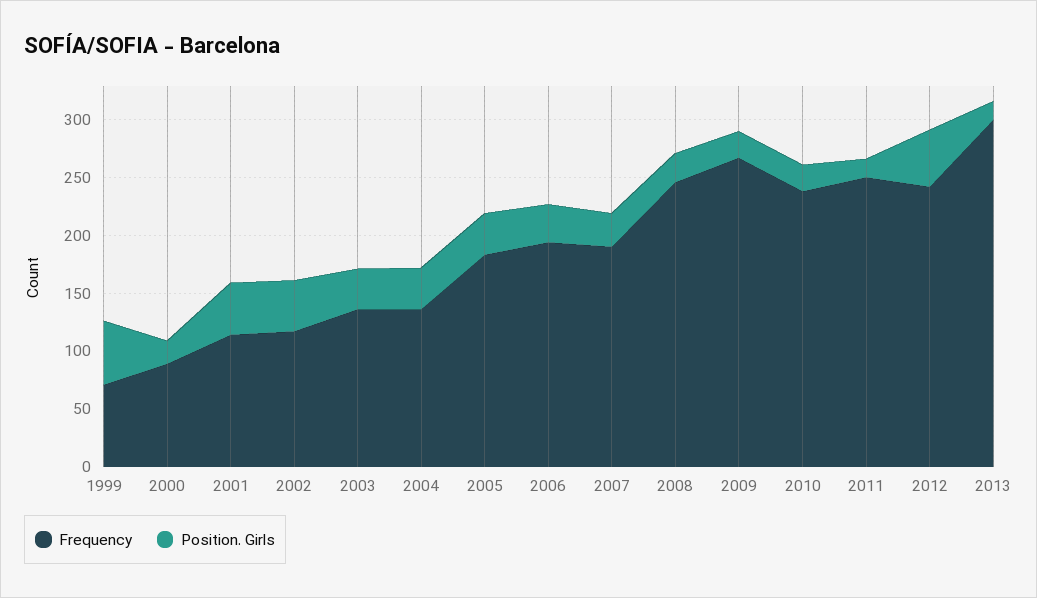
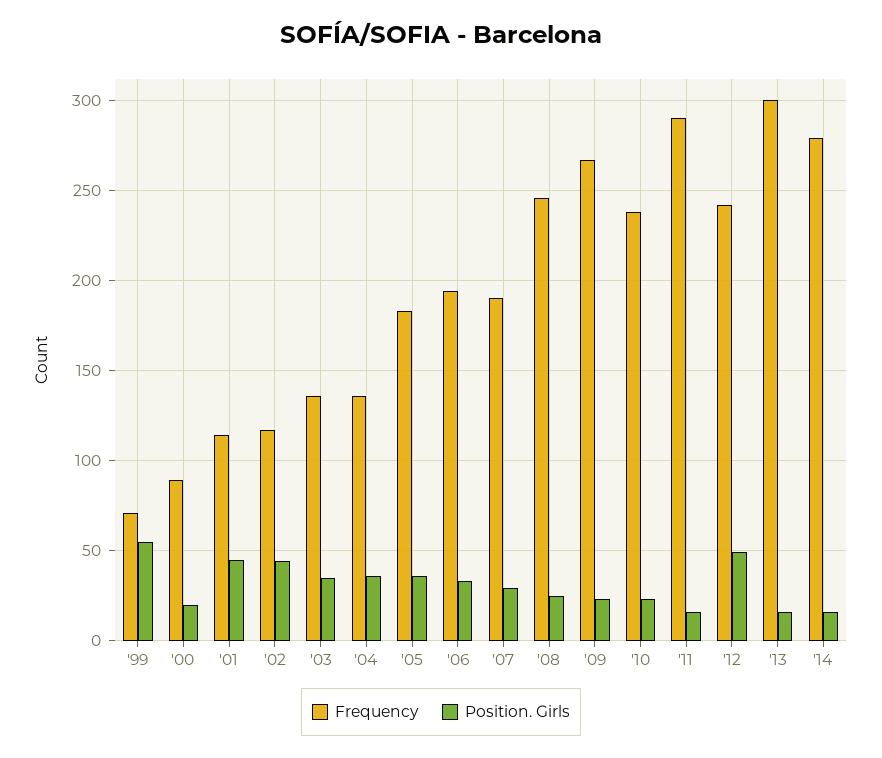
Frequency, 2011: 250 -> 290
Frequency, '14: none -> 280
Position. Girls, '14: none -> 15

